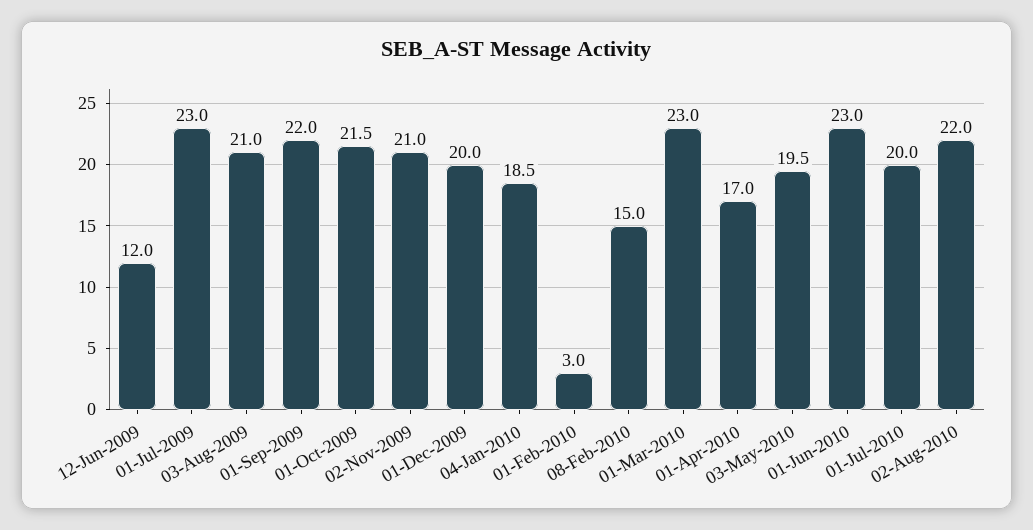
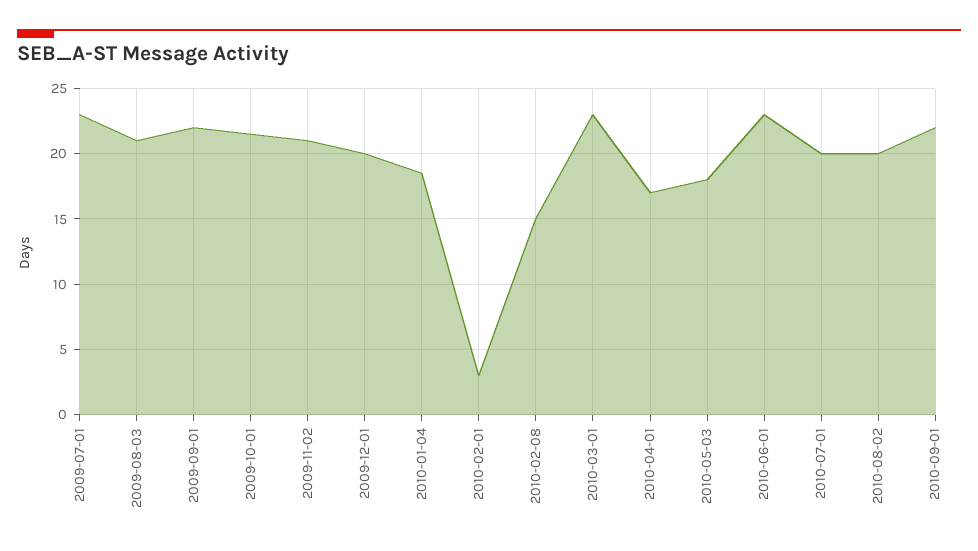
12-Jun-2009: 12 -> none
03-May-2010: 19.5 -> 18
02-Aug-2010: 22 -> 20
2010-09-01: none -> 22

